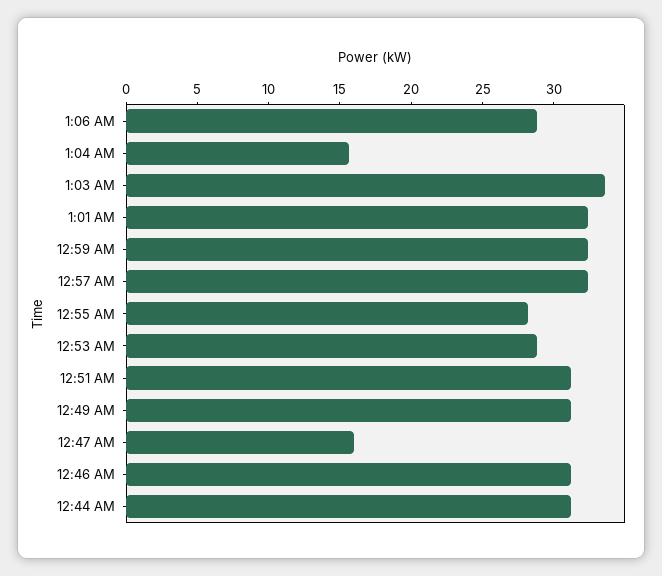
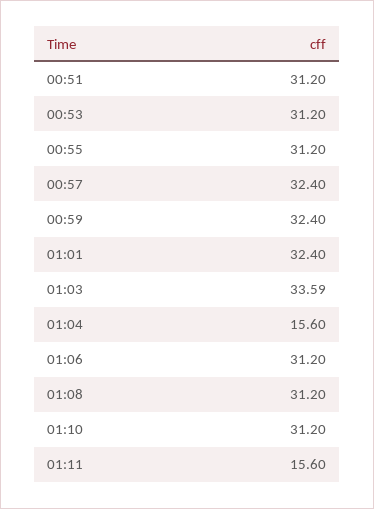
1:06 AM: 29 -> 31.2
12:55 AM: 28 -> 31.2
12:53 AM: 29 -> 31.2
12:49 AM: 31 -> none
12:47 AM: 16 -> none
12:46 AM: 31 -> none
12:44 AM: 31 -> none
01:08: none -> 31.2
01:10: none -> 31.2
01:11: none -> 15.6

